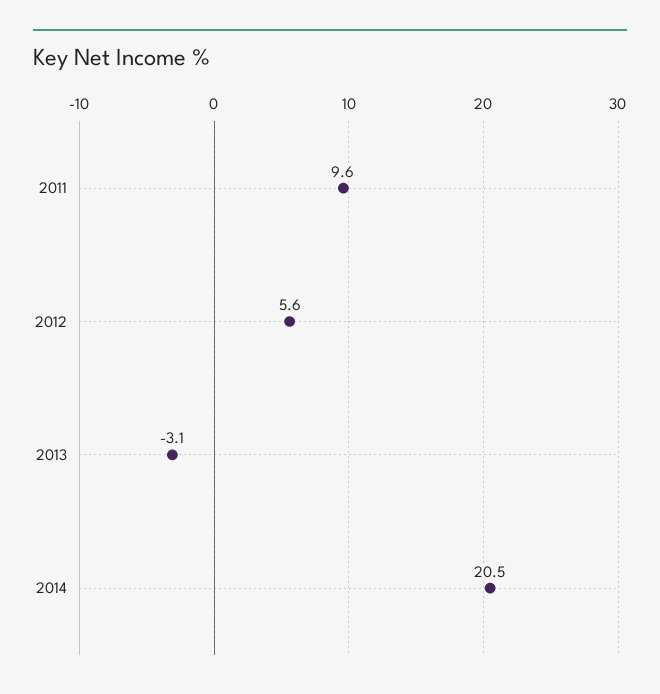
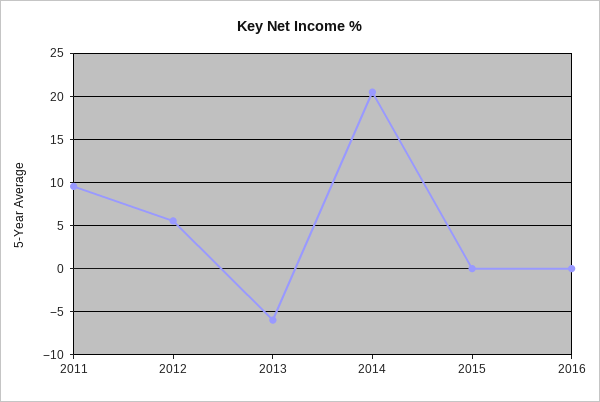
2013: -3.1 -> -6
2015: none -> 0
2016: none -> 0

